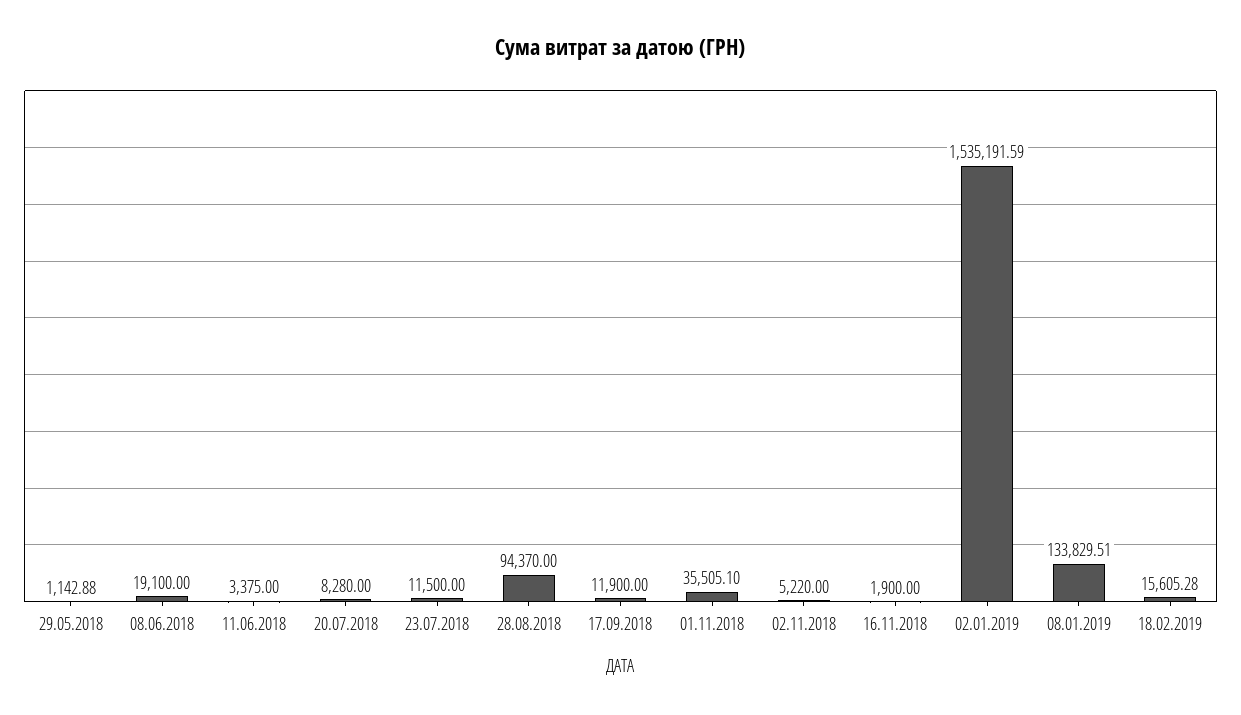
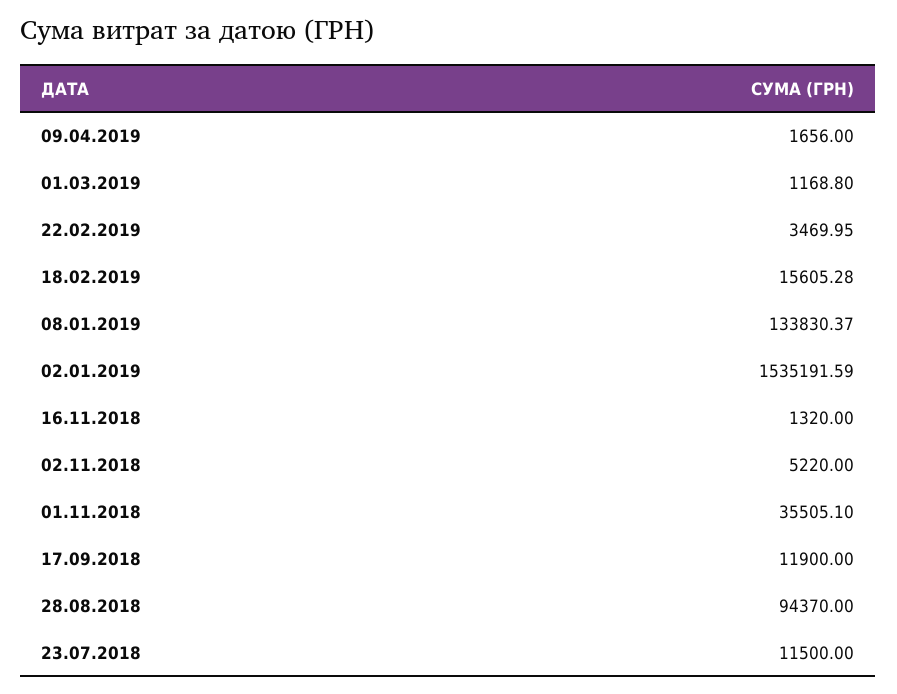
29.05.2018: 1142.88 -> none
08.06.2018: 19100 -> none
11.06.2018: 3375 -> none
20.07.2018: 8280 -> none
16.11.2018: 1900 -> 1320
08.01.2019: 133829.51 -> 133830.37
09.04.2019: none -> 1656
01.03.2019: none -> 1168.8
22.02.2019: none -> 3469.95

